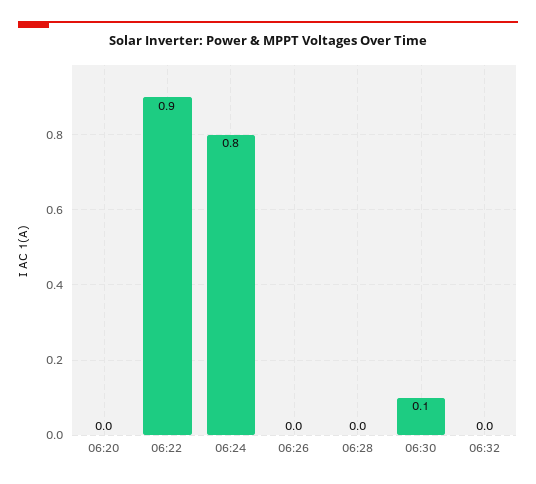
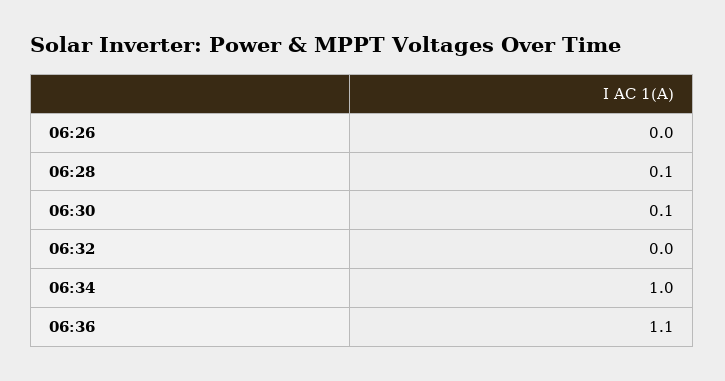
06:20: 0 -> none
06:22: 0.9 -> none
06:24: 0.8 -> none
06:28: 0 -> 0.1
06:34: none -> 1
06:36: none -> 1.1

